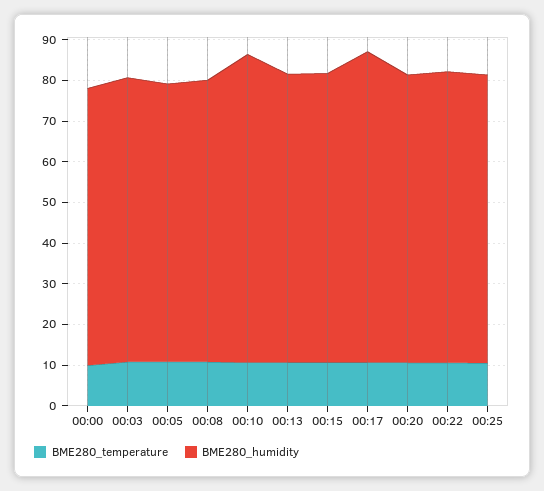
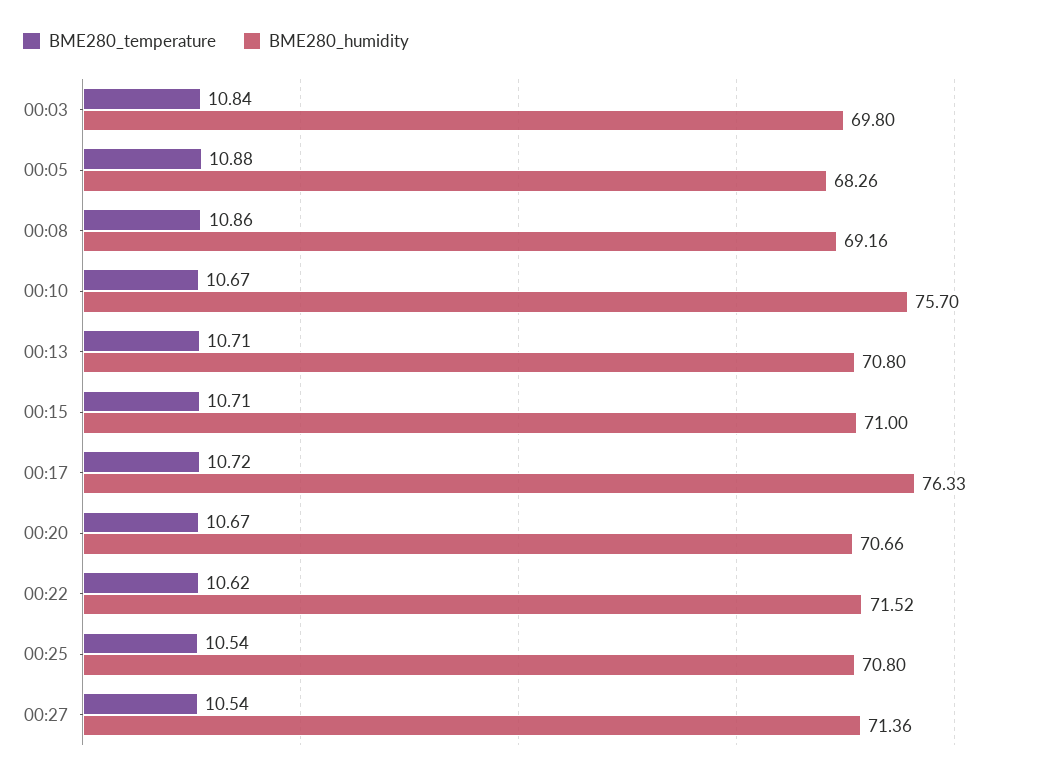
BME280_temperature, 00:00: 10 -> none
BME280_humidity, 00:00: 68 -> none
BME280_temperature, 00:27: none -> 10.54
BME280_humidity, 00:27: none -> 71.36

